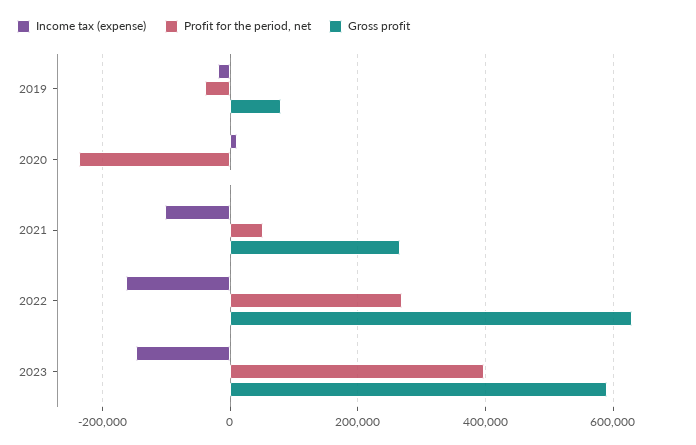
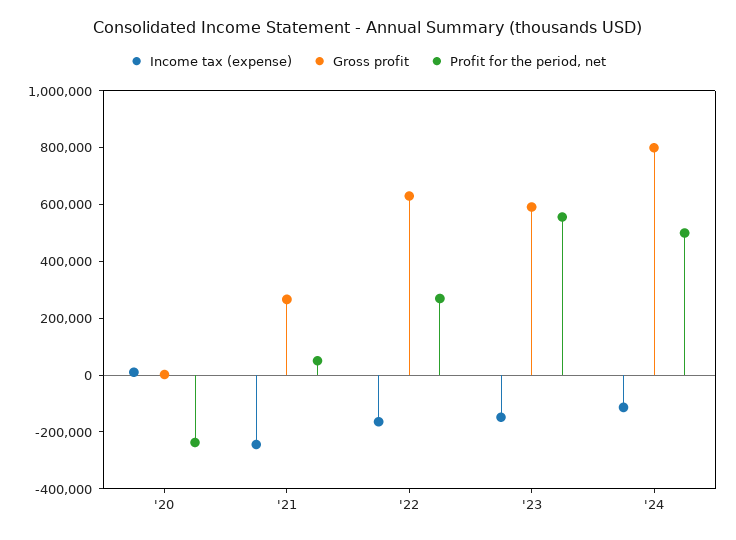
Income tax (expense), 2019: -20000 -> none
Profit for the period, net, 2019: -40000 -> none
Gross profit, 2019: 80000 -> none
Income tax (expense), 2021: -100000 -> -250000
Profit for the period, net, 2023: 400000 -> 550000
Income tax (expense), '24: none -> -100000
Gross profit, '24: none -> 800000
Profit for the period, net, '24: none -> 500000

